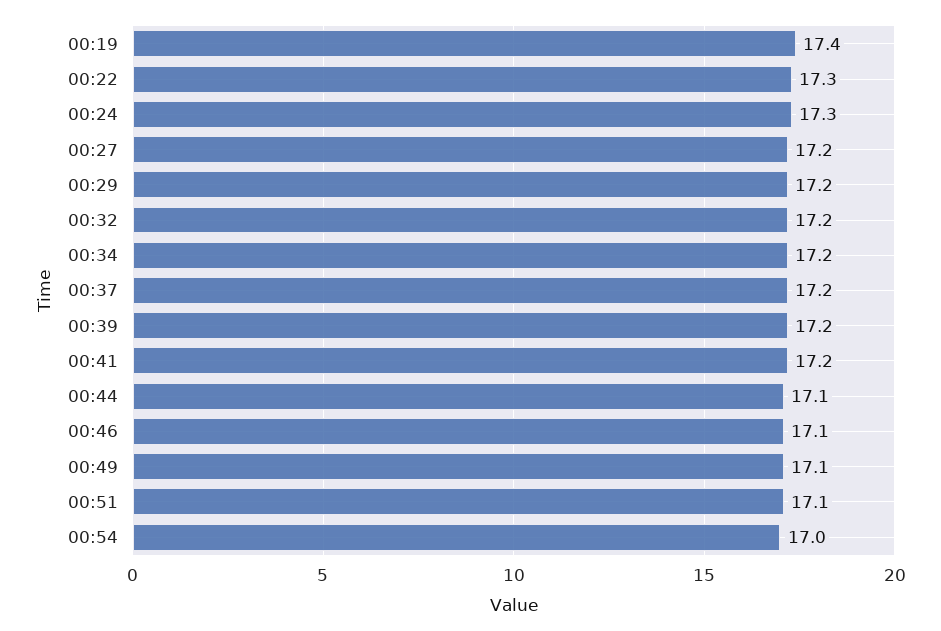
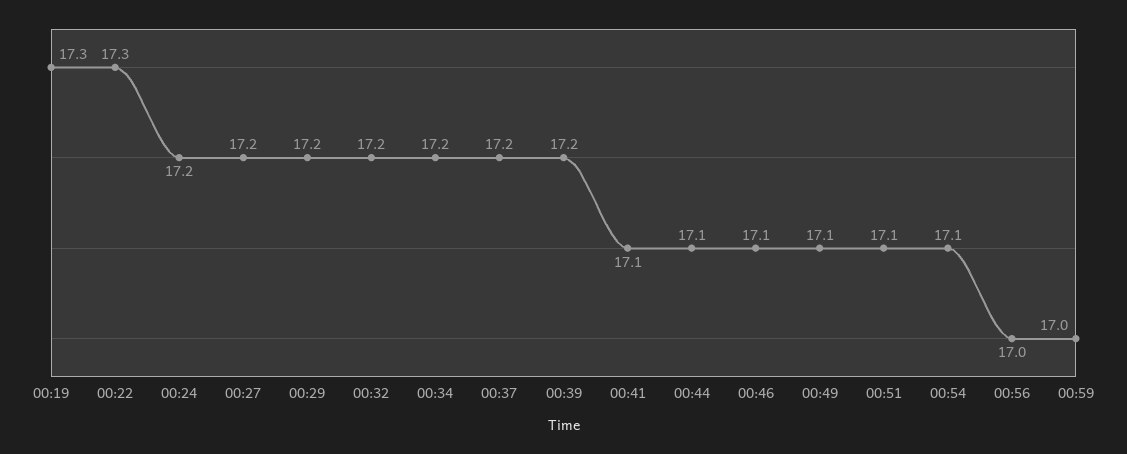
00:19: 17.4 -> 17.3
00:24: 17.3 -> 17.2
00:41: 17.2 -> 17.1
00:54: 17 -> 17.1
00:56: none -> 17
00:59: none -> 17

